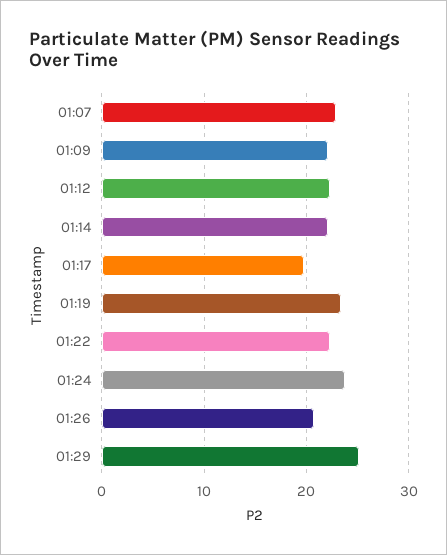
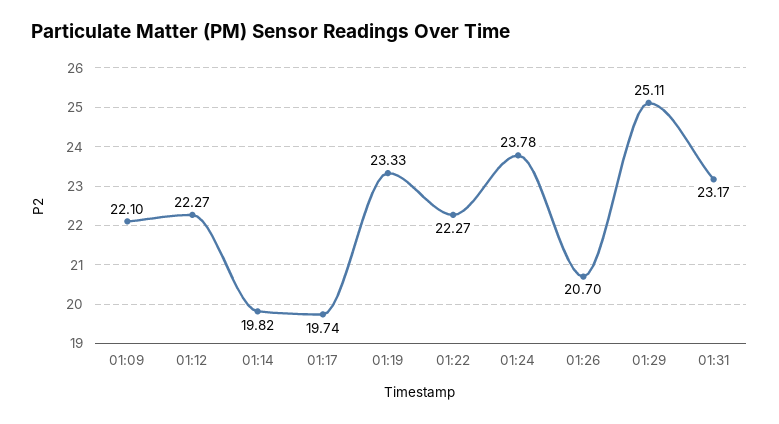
01:07: 23 -> none
01:14: 22 -> 19.82
01:31: none -> 23.17

